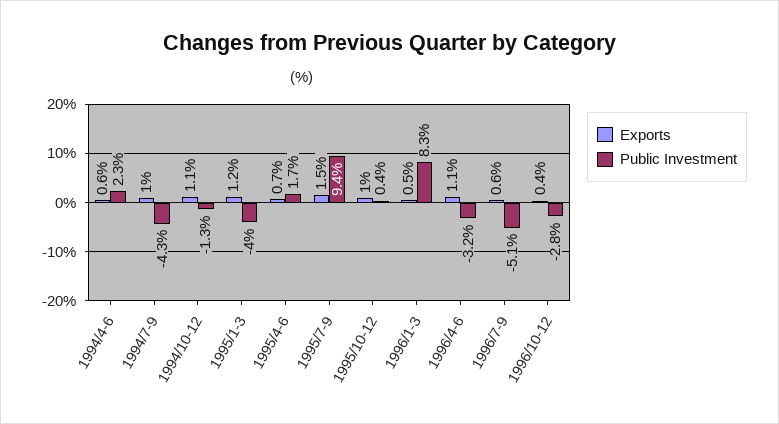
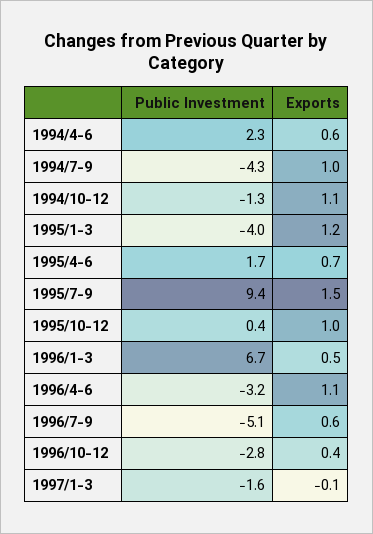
Public Investment, 1996/1-3: 8.3 -> 6.7
Public Investment, 1997/1-3: none -> -1.6
Exports, 1997/1-3: none -> -0.1

